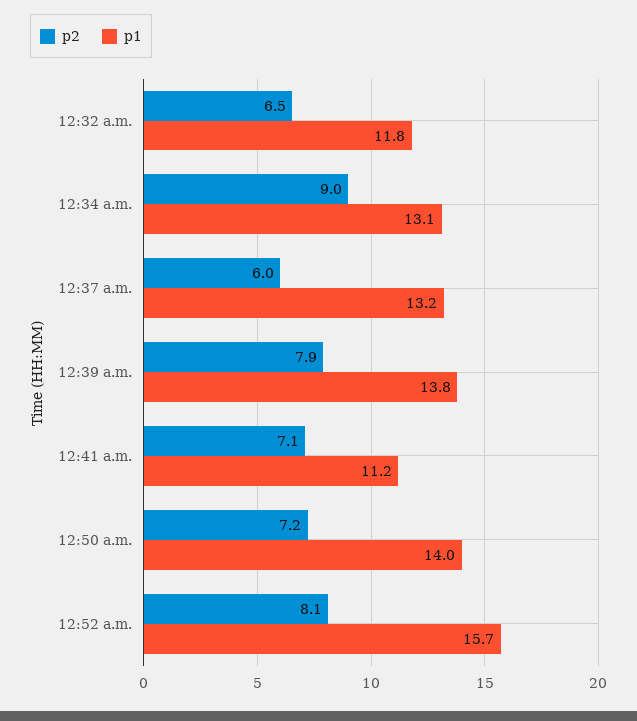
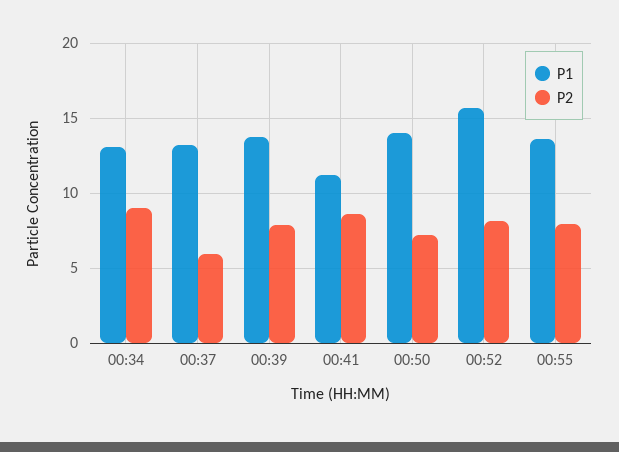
p2, 12:32 a.m.: 6.5 -> none
p1, 12:32 a.m.: 11.8 -> none
p2, 12:41 a.m.: 7.1 -> 8.5
p1, 00:55: none -> 13.5
p2, 00:55: none -> 8

